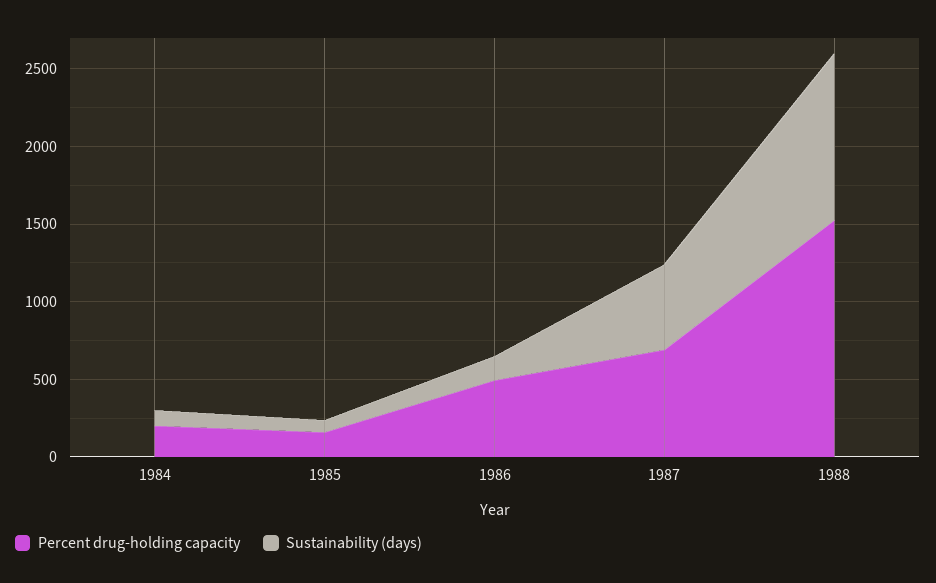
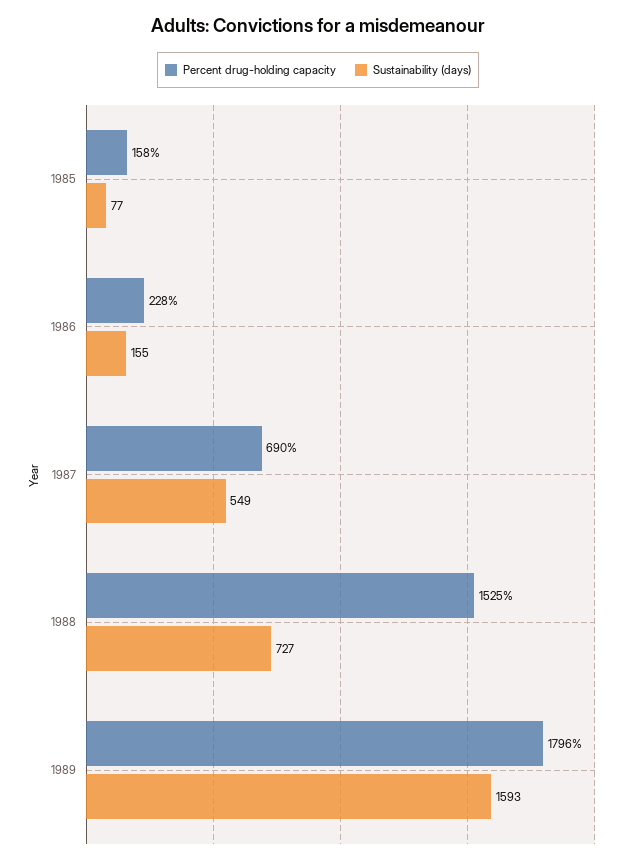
Percent drug-holding capacity, 1984: 200 -> none
Sustainability (days), 1984: 100 -> none
Percent drug-holding capacity, 1986: 500 -> 228
Sustainability (days), 1988: 1100 -> 727
Percent drug-holding capacity, 1989: none -> 1796
Sustainability (days), 1989: none -> 1593

